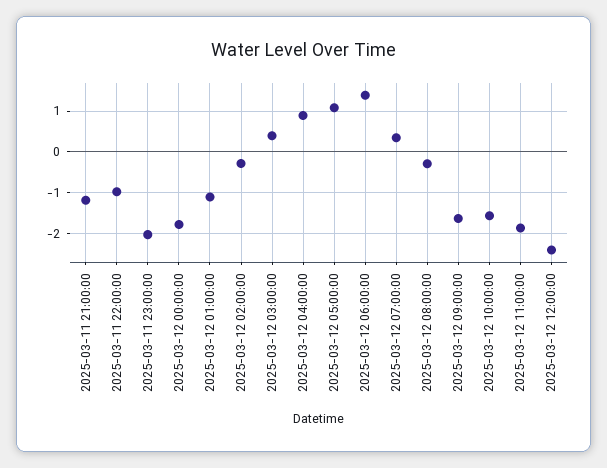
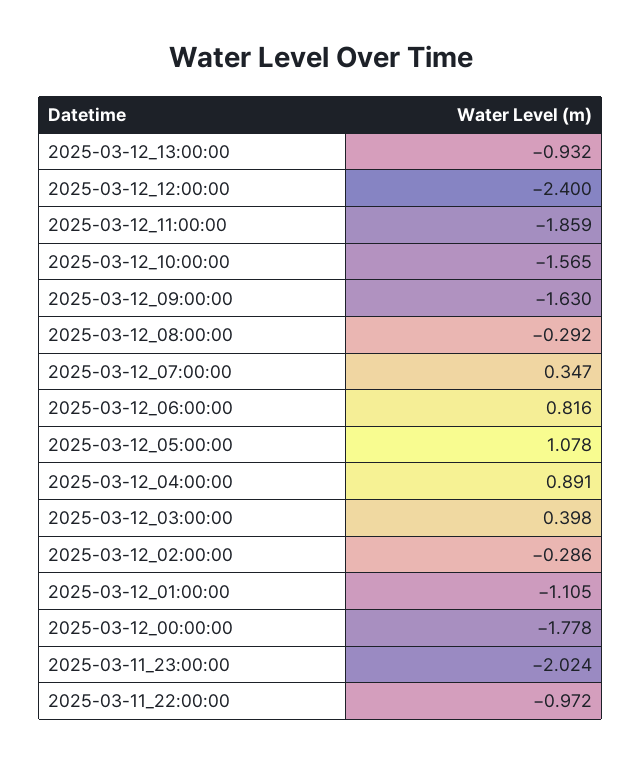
2025-03-11 21:00:00: -1.2 -> none
2025-03-12 06:00:00: 1.4 -> 0.816
2025-03-12_13:00:00: none -> -0.932

